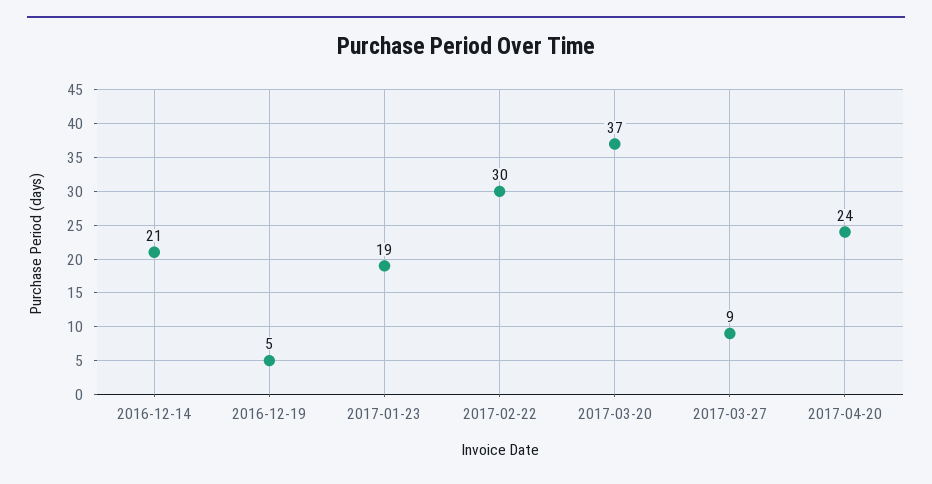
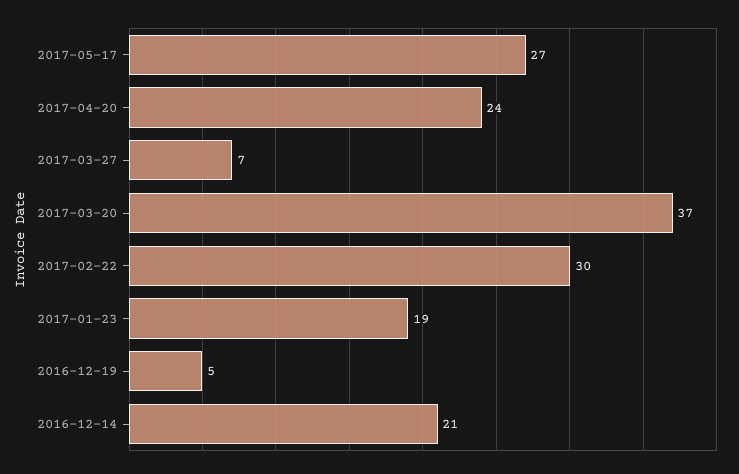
2017-03-27: 9 -> 7
2017-05-17: none -> 27

